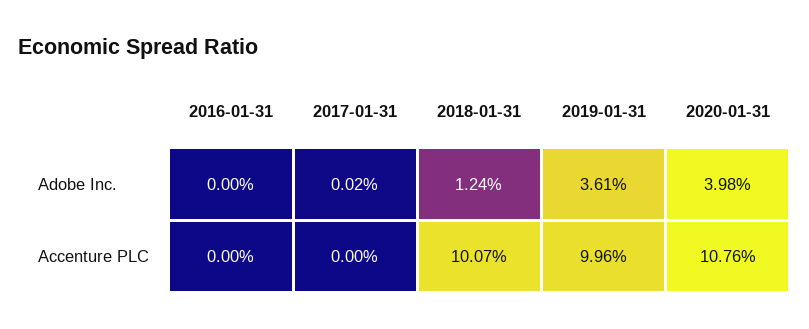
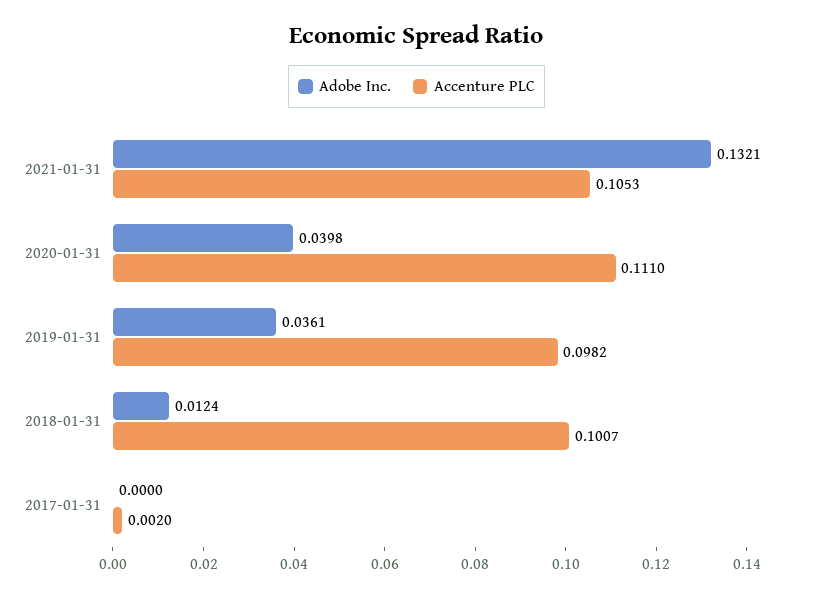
Adobe Inc., 2016-01-31: 0 -> none
Adobe Inc., 2017-01-31: 0.0002 -> 0
Accenture PLC, 2016-01-31: 0 -> none
Accenture PLC, 2017-01-31: 0 -> 0.002
Accenture PLC, 2019-01-31: 0.0996 -> 0.0982
Accenture PLC, 2020-01-31: 0.1076 -> 0.111
Adobe Inc., 2021-01-31: none -> 0.1321
Accenture PLC, 2021-01-31: none -> 0.1053

